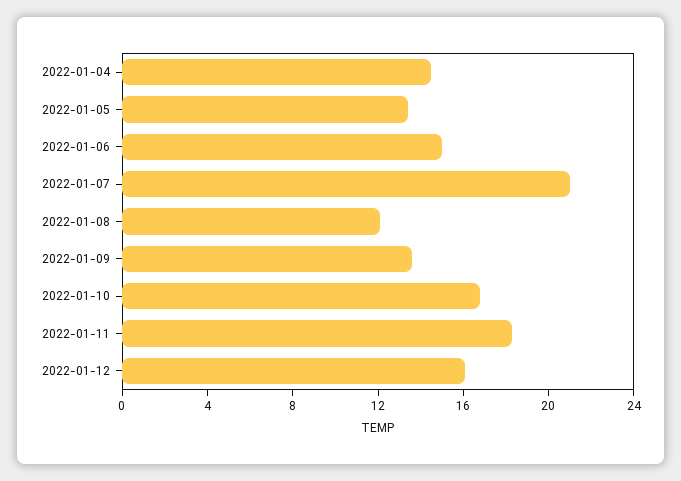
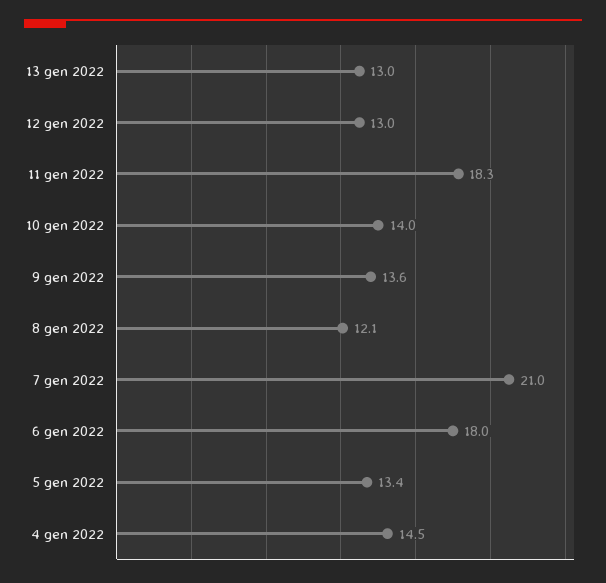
2022-01-06: 15 -> 18
2022-01-10: 17 -> 14
2022-01-12: 16 -> 13
13 gen 2022: none -> 13

